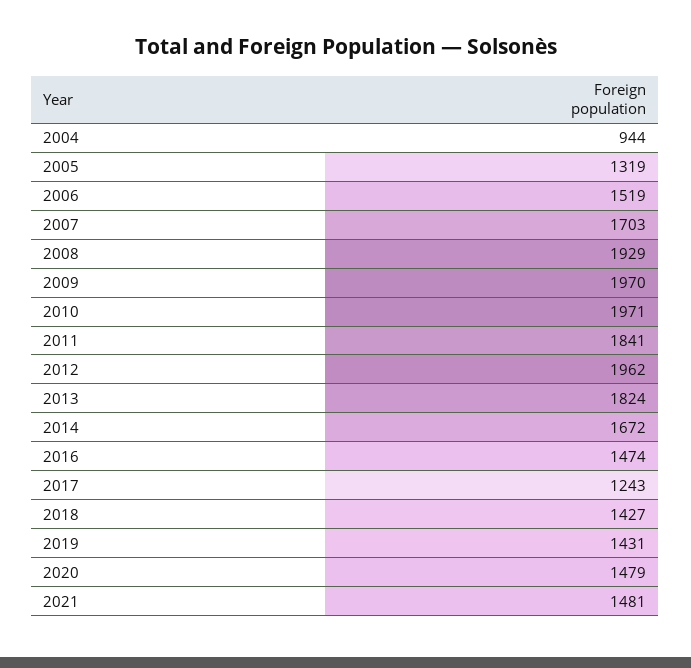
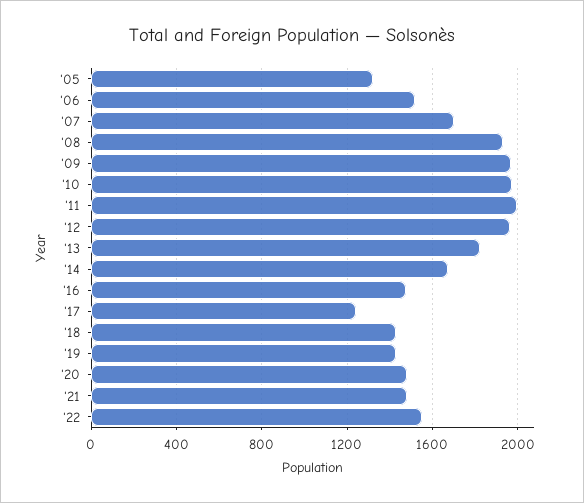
2004: 944 -> none
2011: 1841 -> 2000
'22: none -> 1550

